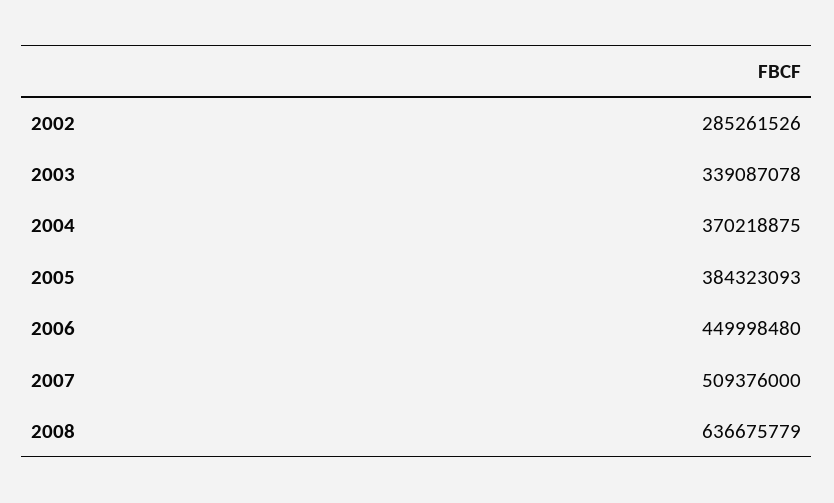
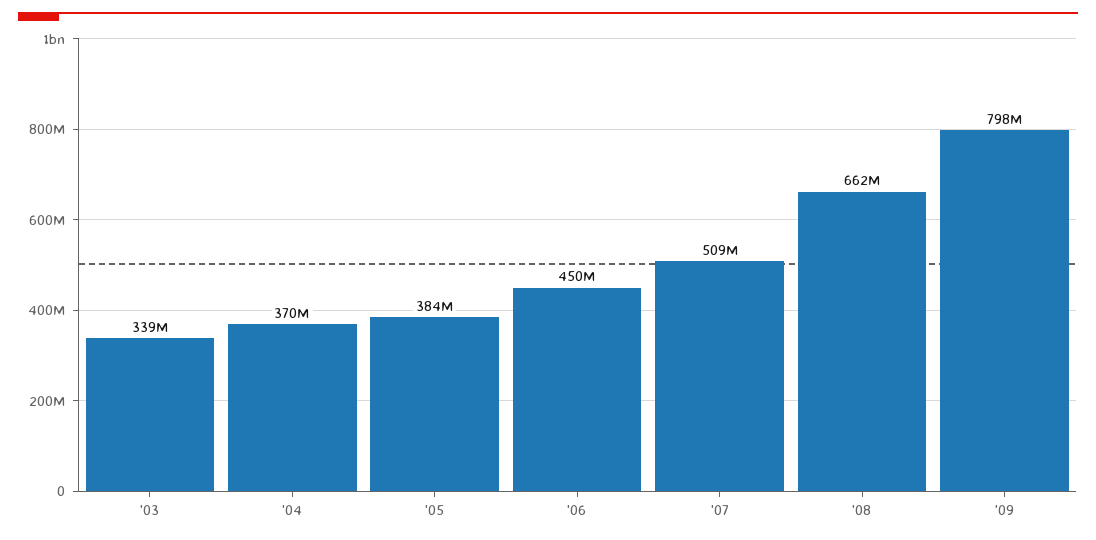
2002: 285261526 -> none
2008: 636675779 -> 662000000
'09: none -> 798000000

